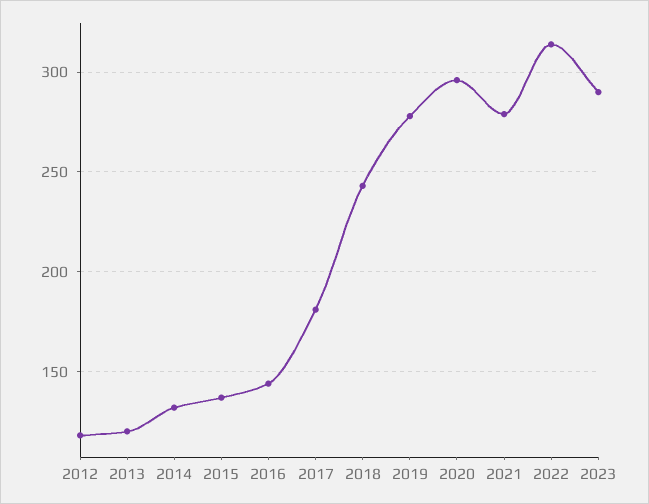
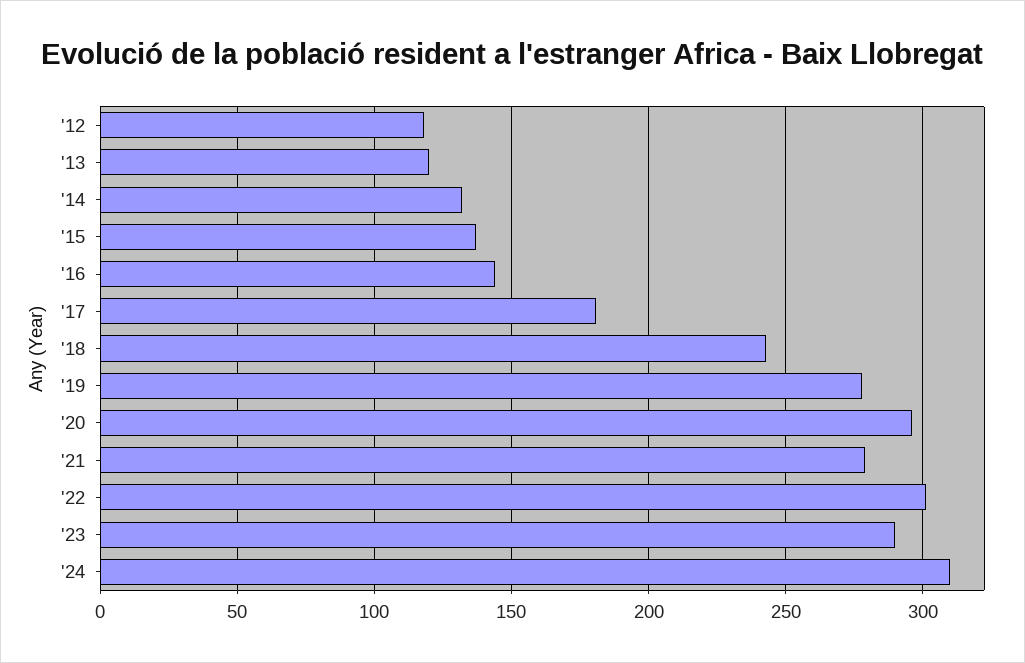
2022: 315 -> 300
'24: none -> 310

